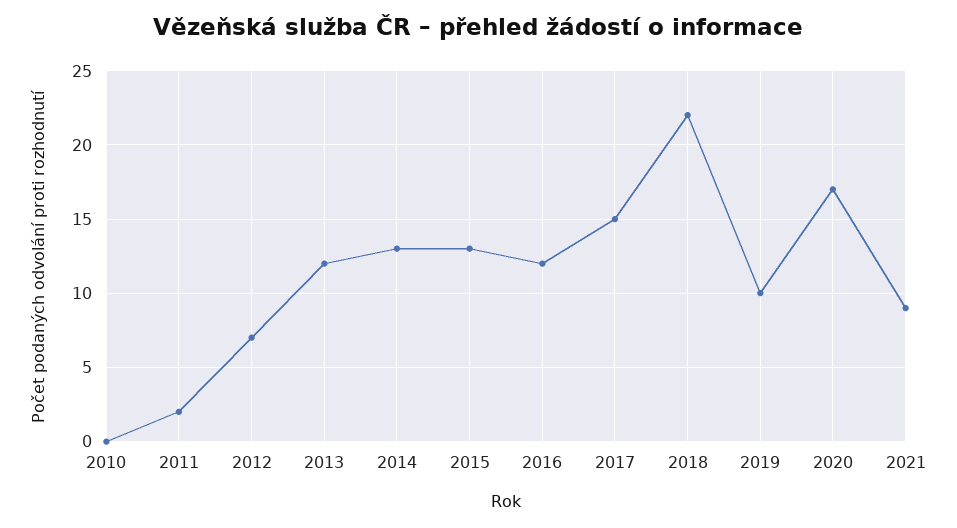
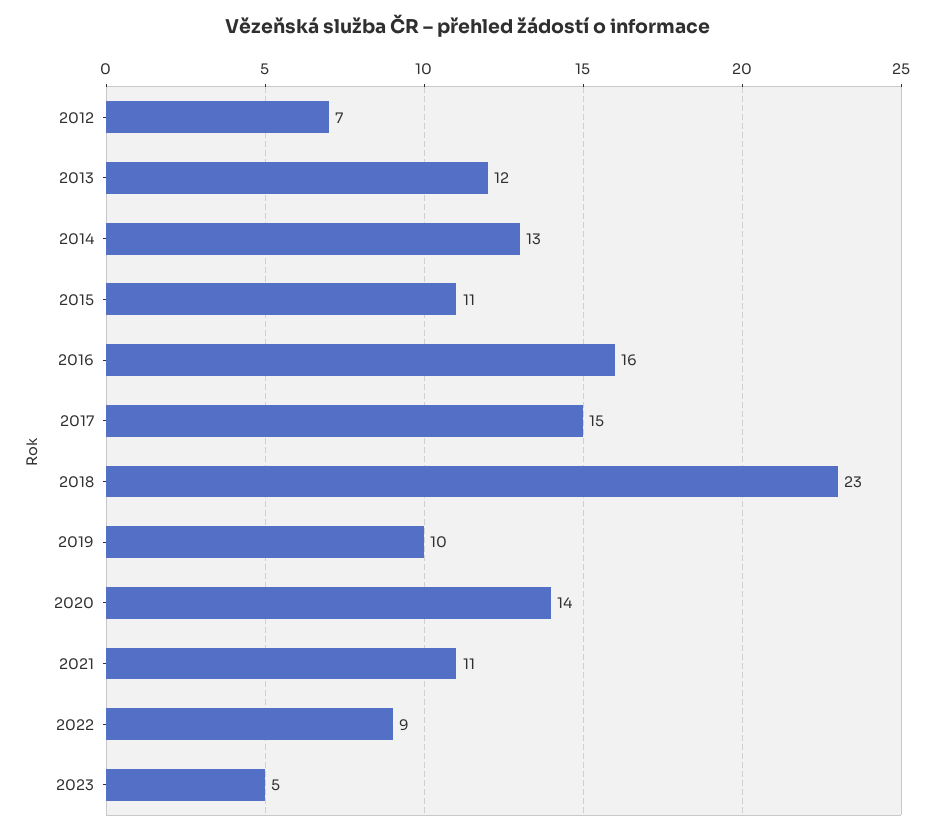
2010: 0 -> none
2011: 2 -> none
2015: 13 -> 11
2016: 12 -> 16
2018: 22 -> 23
2020: 17 -> 14
2021: 9 -> 11
2022: none -> 9
2023: none -> 5

